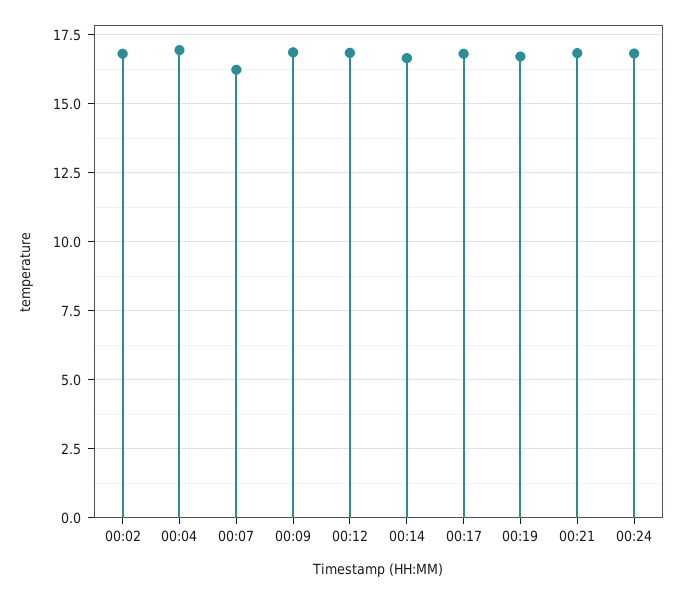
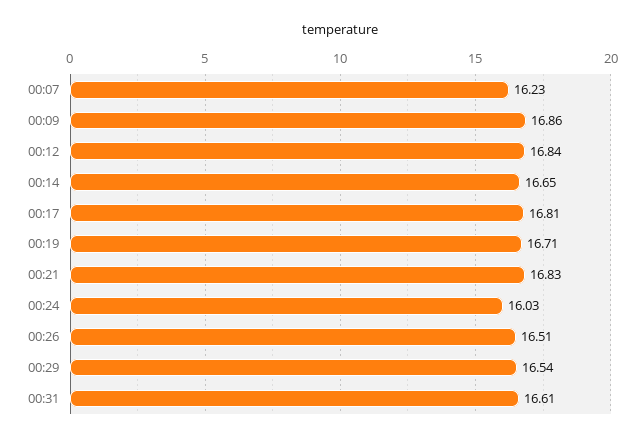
00:02: 16.75 -> none
00:04: 17 -> none
00:24: 16.75 -> 16.03
00:26: none -> 16.51
00:29: none -> 16.54
00:31: none -> 16.61

